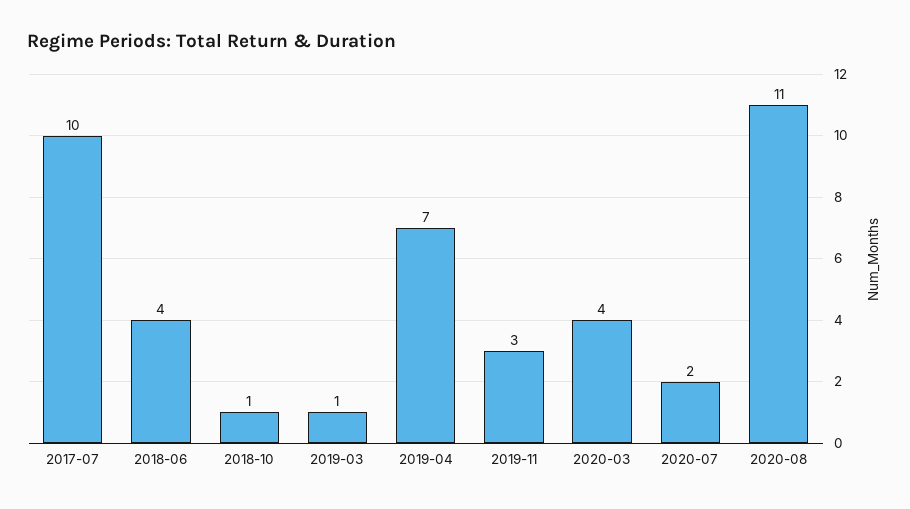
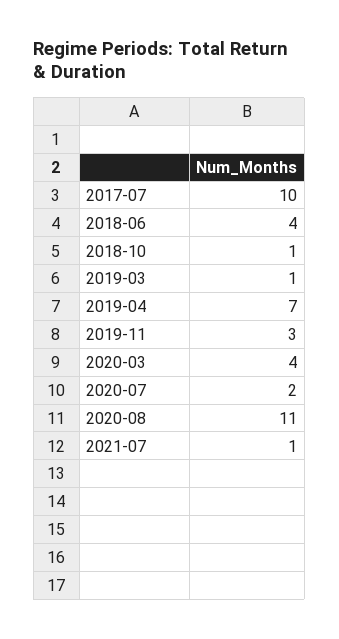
2021-07: none -> 1

